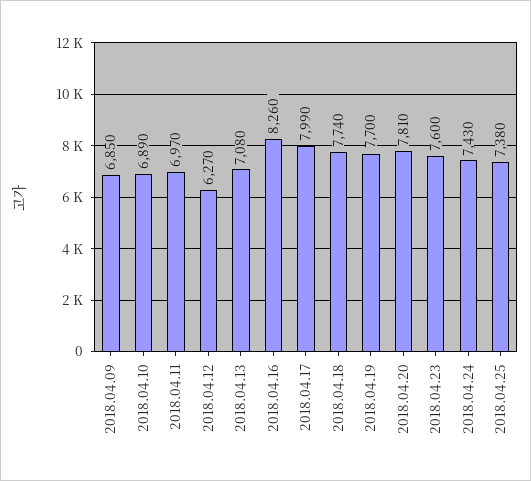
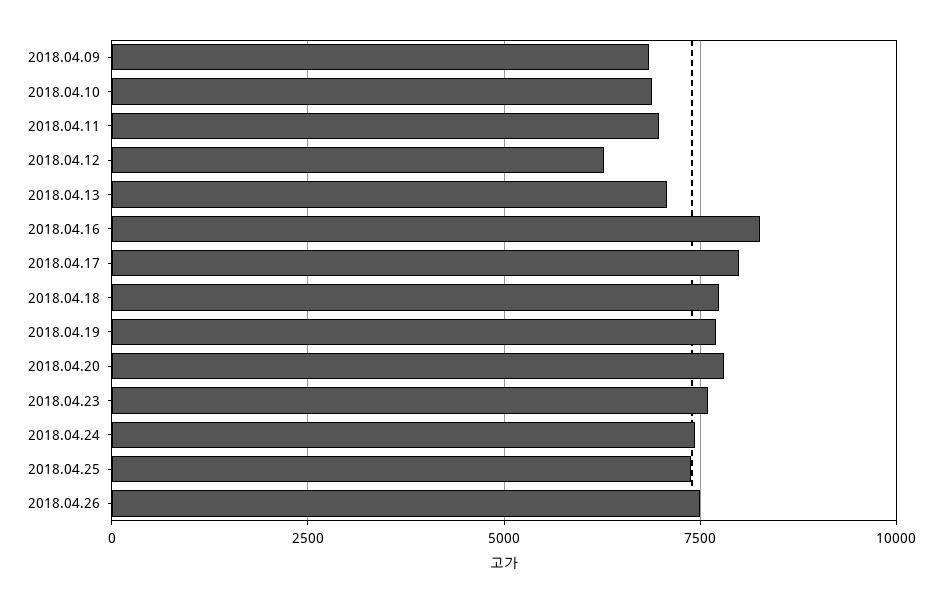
2018.04.26: none -> 7500

